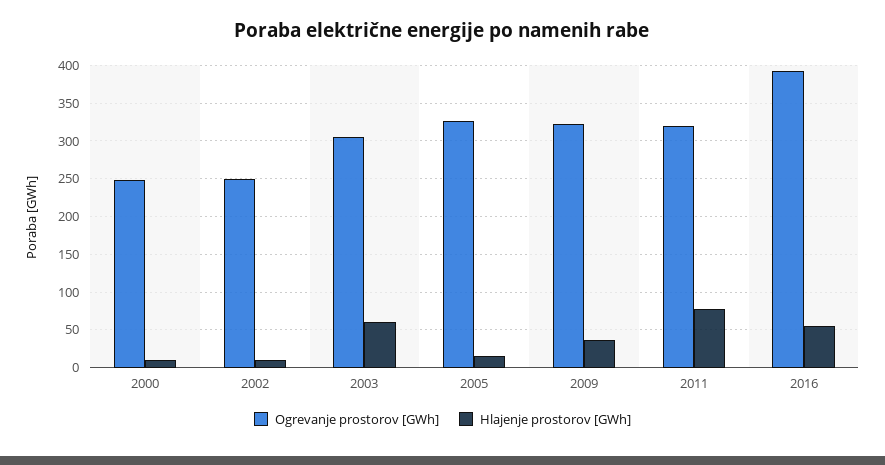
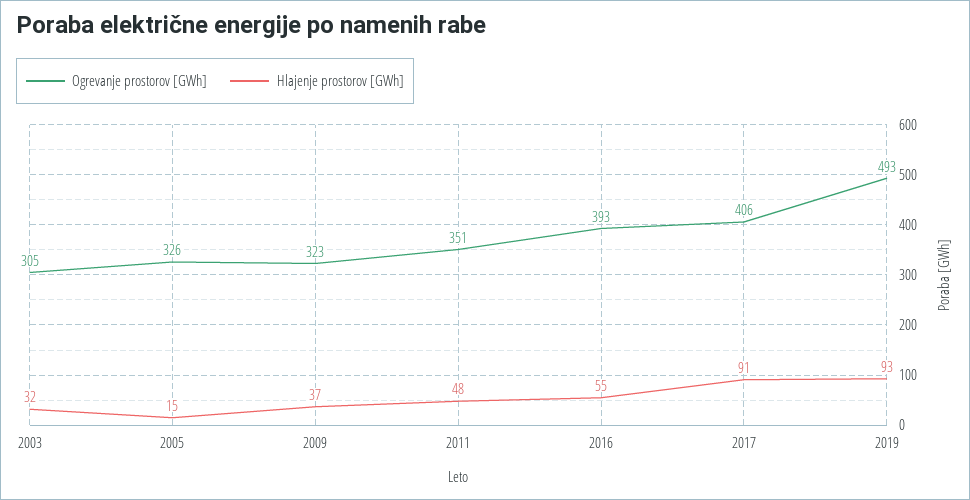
Ogrevanje prostorov [GWh], 2000: 250 -> none
Hlajenje prostorov [GWh], 2000: 10 -> none
Ogrevanje prostorov [GWh], 2002: 250 -> none
Hlajenje prostorov [GWh], 2002: 10 -> none
Hlajenje prostorov [GWh], 2003: 60 -> 32
Ogrevanje prostorov [GWh], 2011: 320 -> 351
Hlajenje prostorov [GWh], 2011: 80 -> 48
Ogrevanje prostorov [GWh], 2017: none -> 406
Hlajenje prostorov [GWh], 2017: none -> 91
Ogrevanje prostorov [GWh], 2019: none -> 493
Hlajenje prostorov [GWh], 2019: none -> 93

